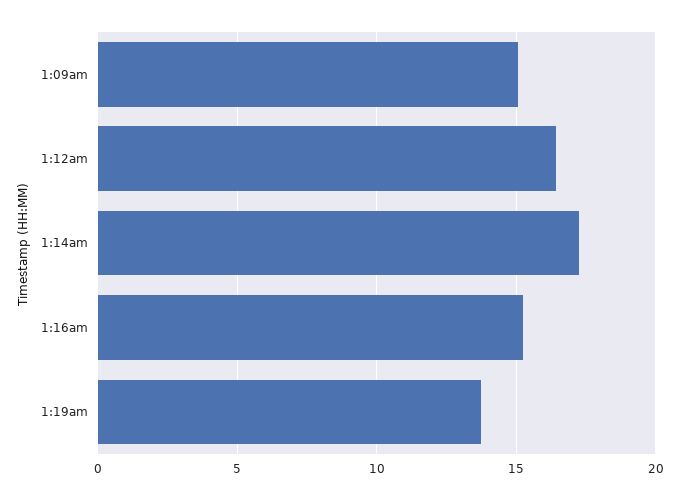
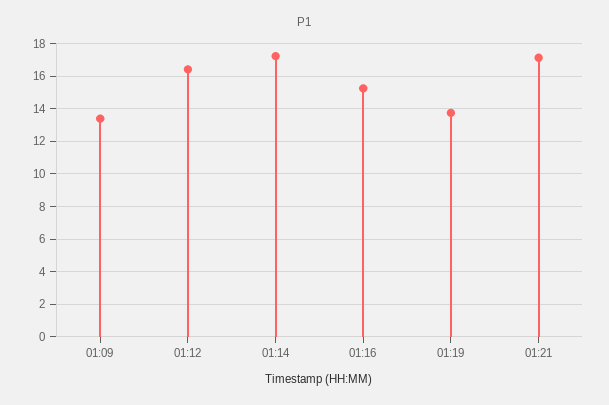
1:09am: 15 -> 13.5
01:21: none -> 17

